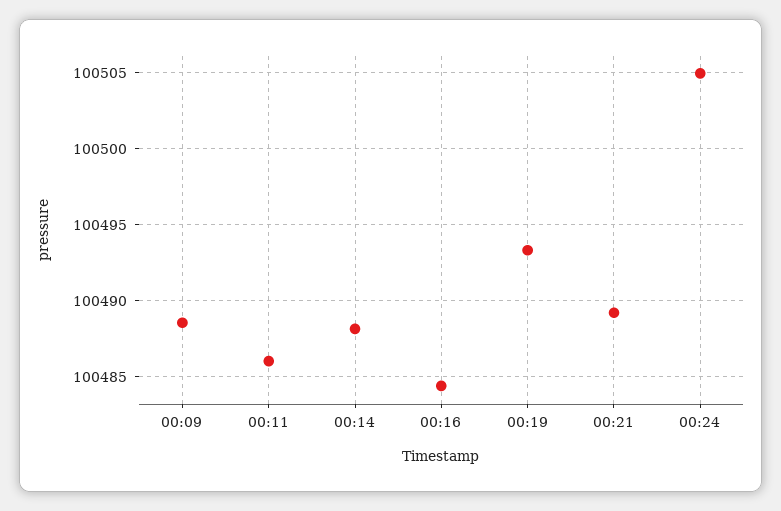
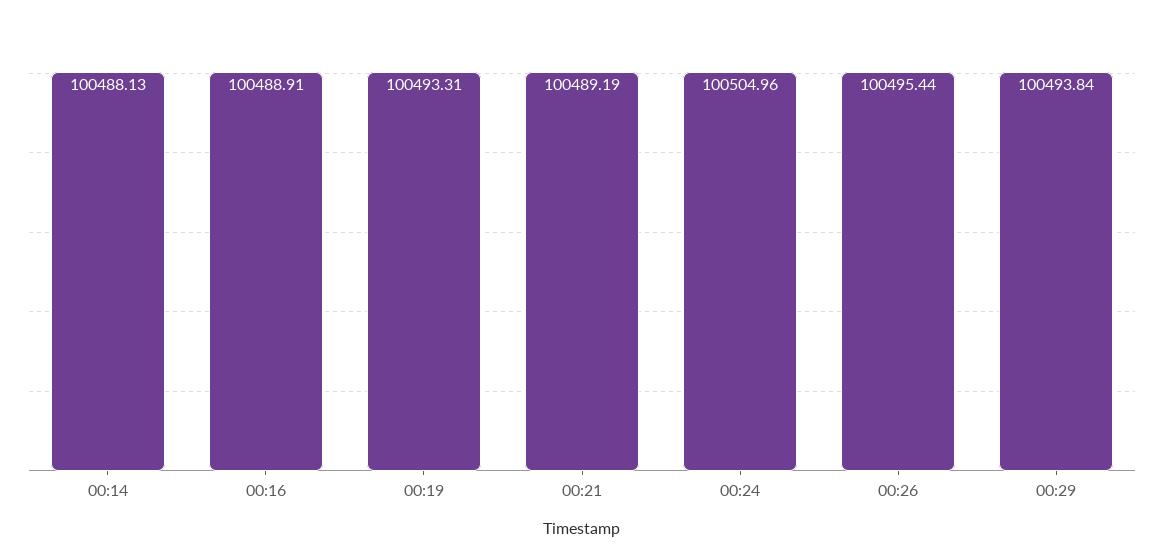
00:09: 100488.5 -> none
00:11: 100486 -> none
00:16: 100484.5 -> 100488.91
00:26: none -> 100495.44
00:29: none -> 100493.84

